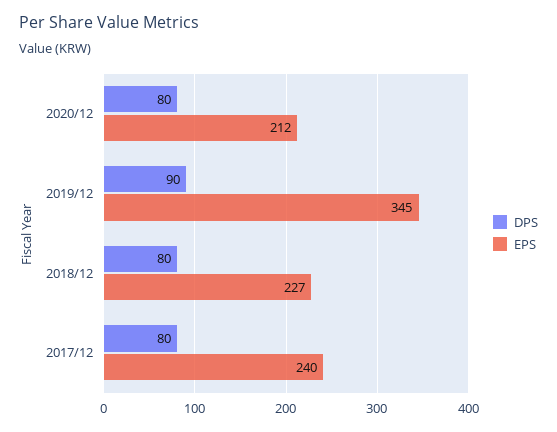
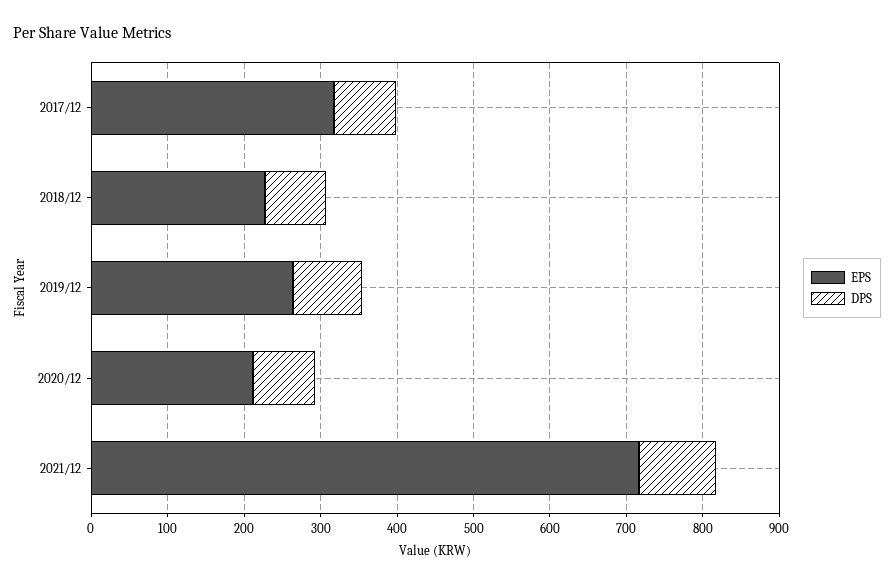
EPS, 2019/12: 345 -> 260
EPS, 2017/12: 240 -> 320
EPS, 2021/12: none -> 720
DPS, 2021/12: none -> 100

